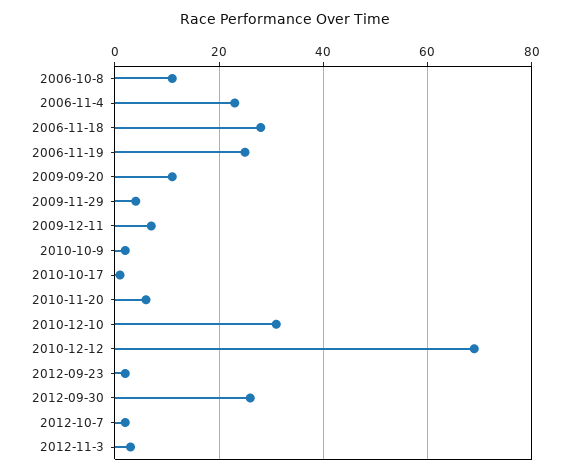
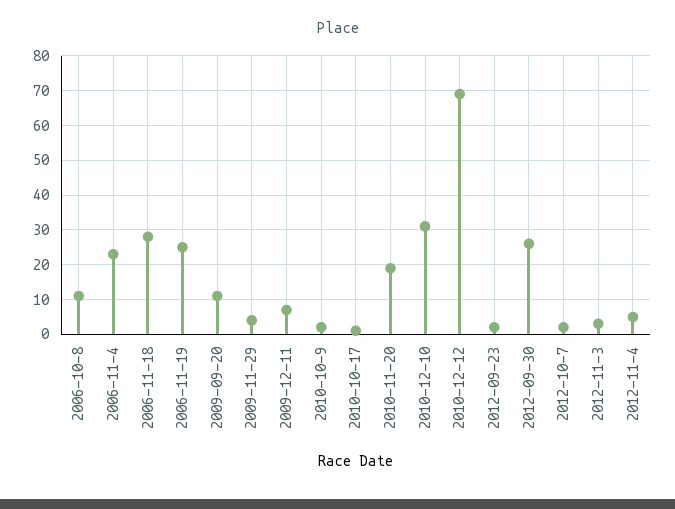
2010-11-20: 5 -> 20
2012-11-4: none -> 5

